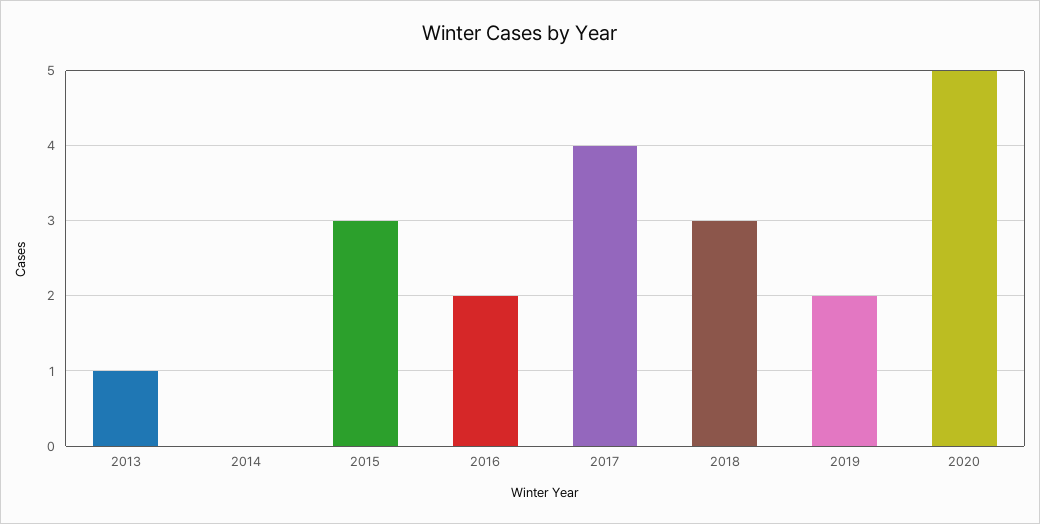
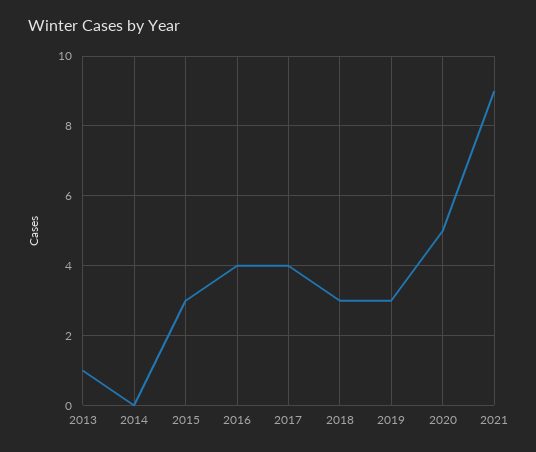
2016: 2 -> 4
2019: 2 -> 3
2021: none -> 9

